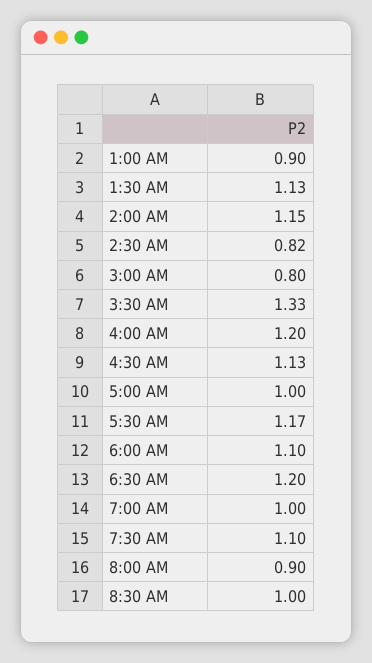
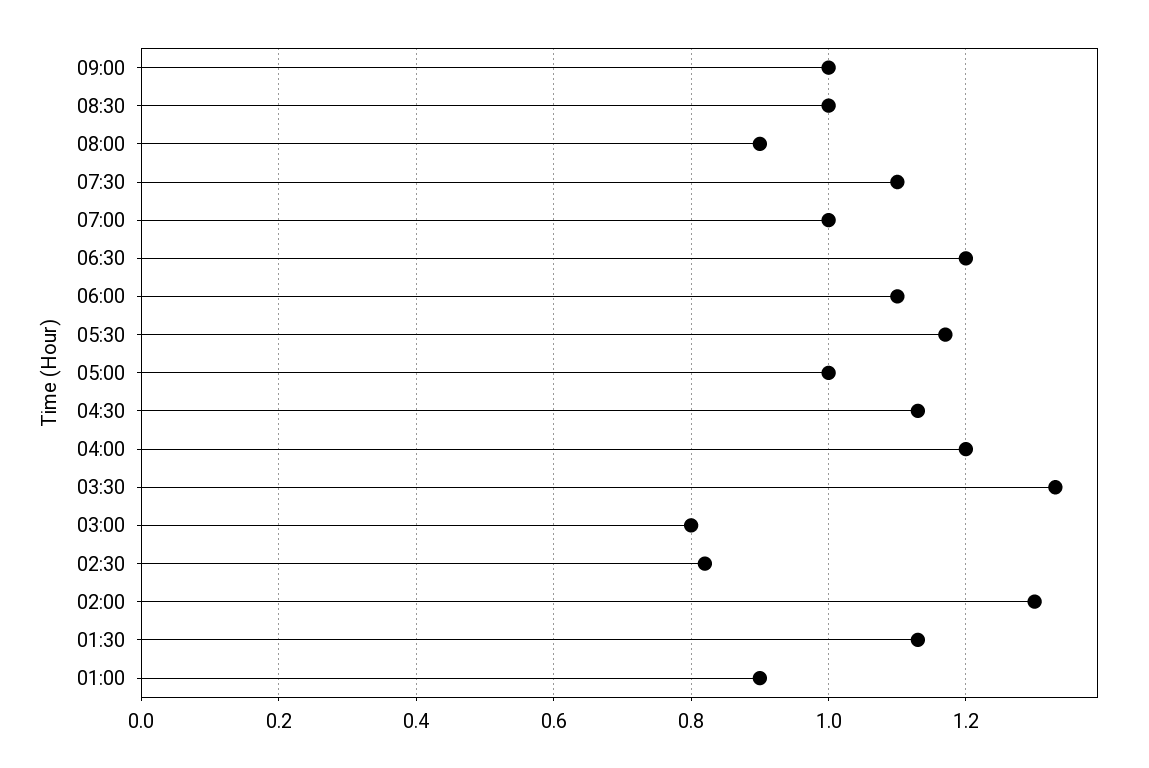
2:00 AM: 1.15 -> 1.3
09:00: none -> 1

